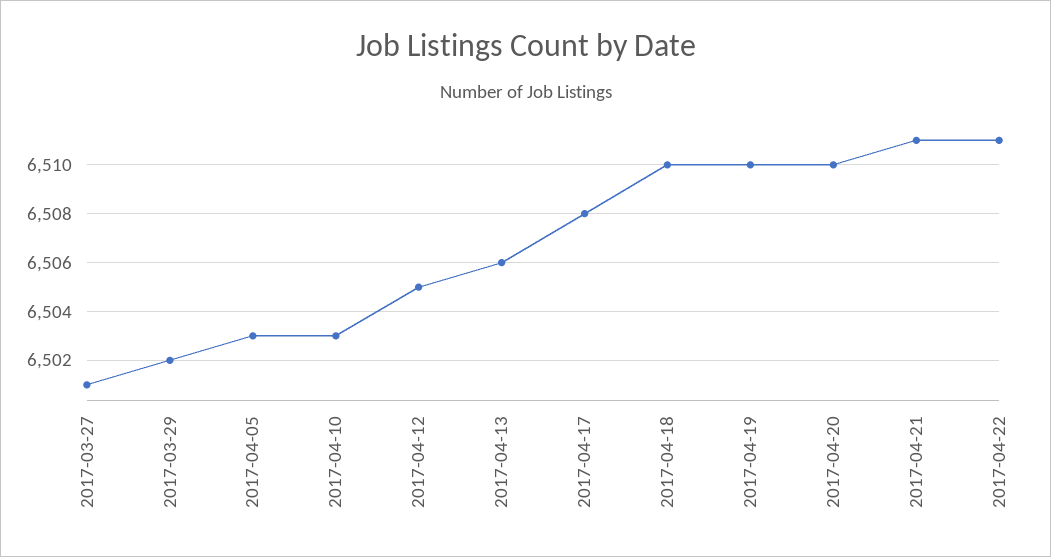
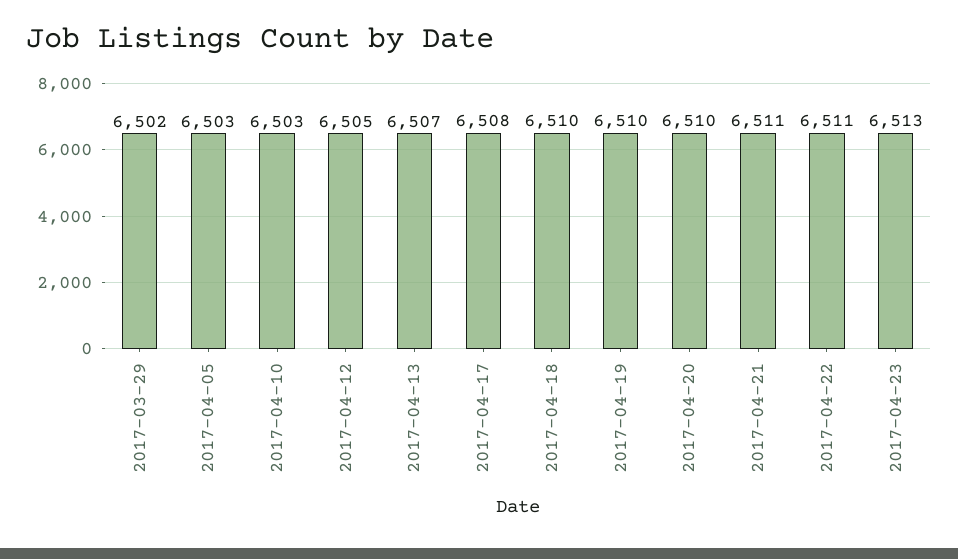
2017-03-27: 6501 -> none
2017-04-13: 6506 -> 6507
2017-04-23: none -> 6513

